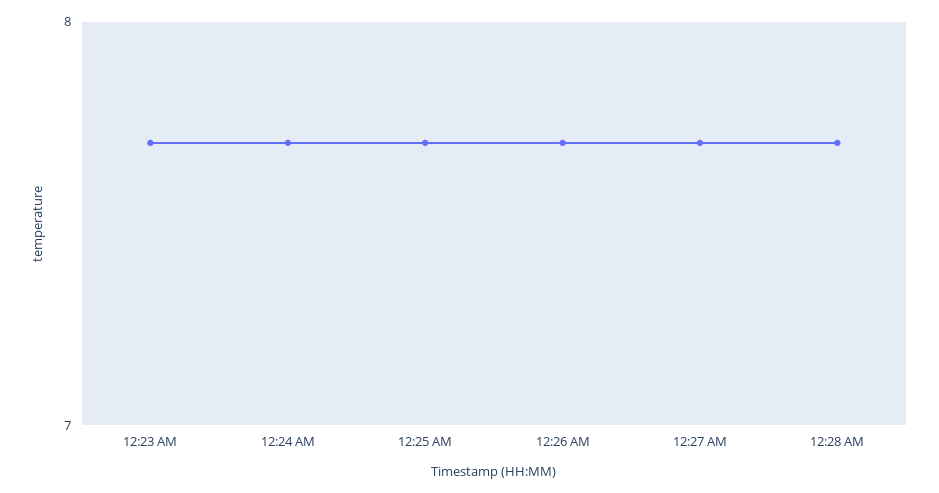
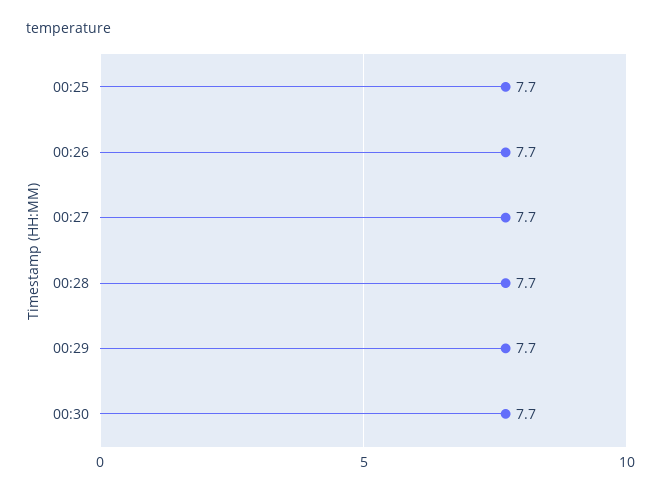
12:23 AM: 7.7 -> none
12:24 AM: 7.7 -> none
00:29: none -> 7.7
00:30: none -> 7.7

